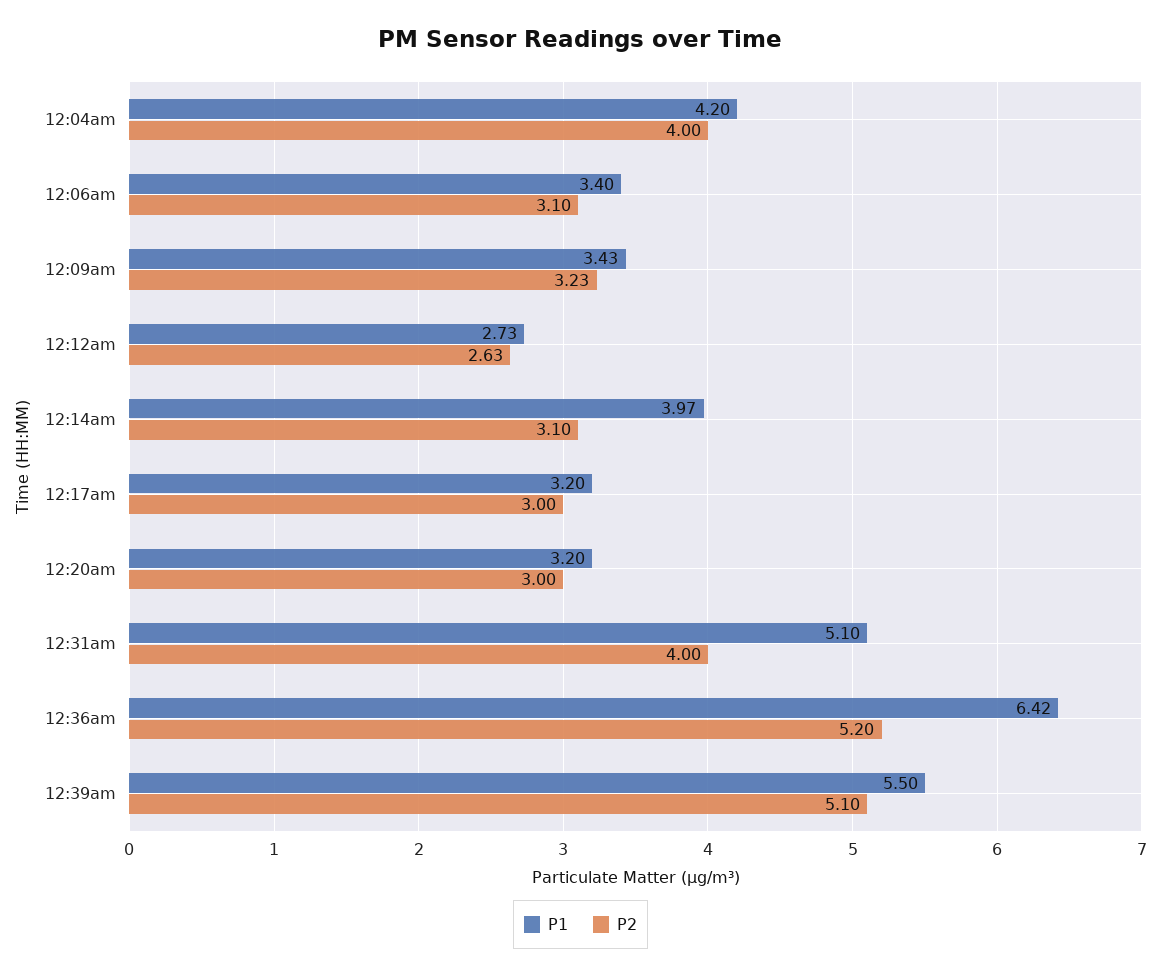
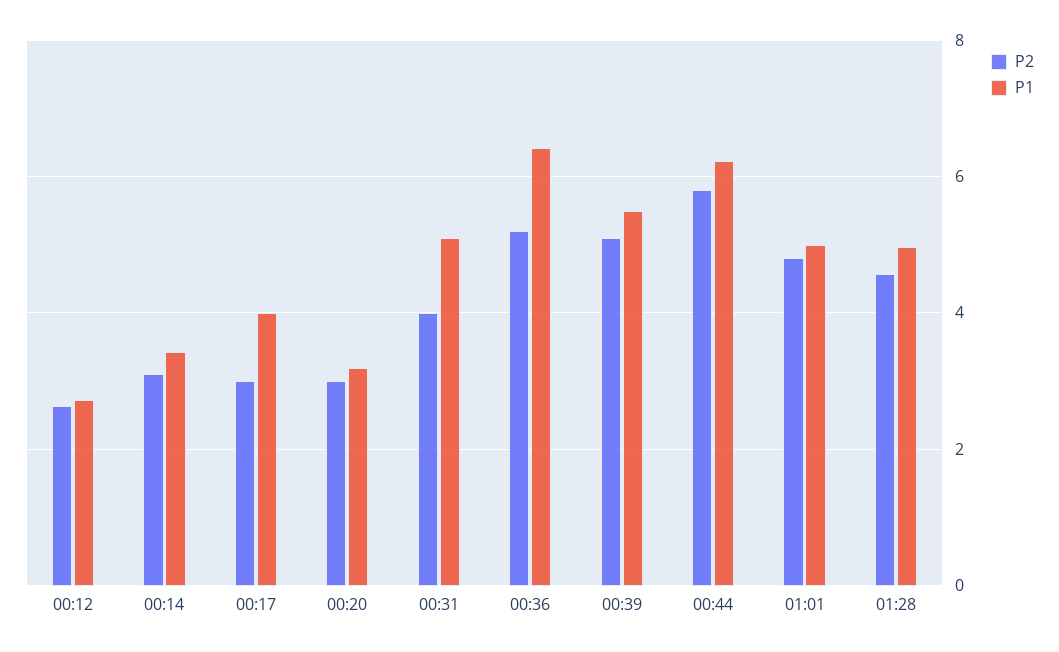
P1, 12:04am: 4.2 -> none
P2, 12:04am: 4 -> none
P1, 12:06am: 3.4 -> none
P2, 12:06am: 3.1 -> none
P1, 12:09am: 3.43 -> none
P2, 12:09am: 3.23 -> none
P1, 12:14am: 3.97 -> 3.4
P1, 12:17am: 3.2 -> 4
P2, 00:44: none -> 5.8
P1, 00:44: none -> 6.2
P2, 01:01: none -> 4.8
P1, 01:01: none -> 5
P2, 01:28: none -> 4.6
P1, 01:28: none -> 5

